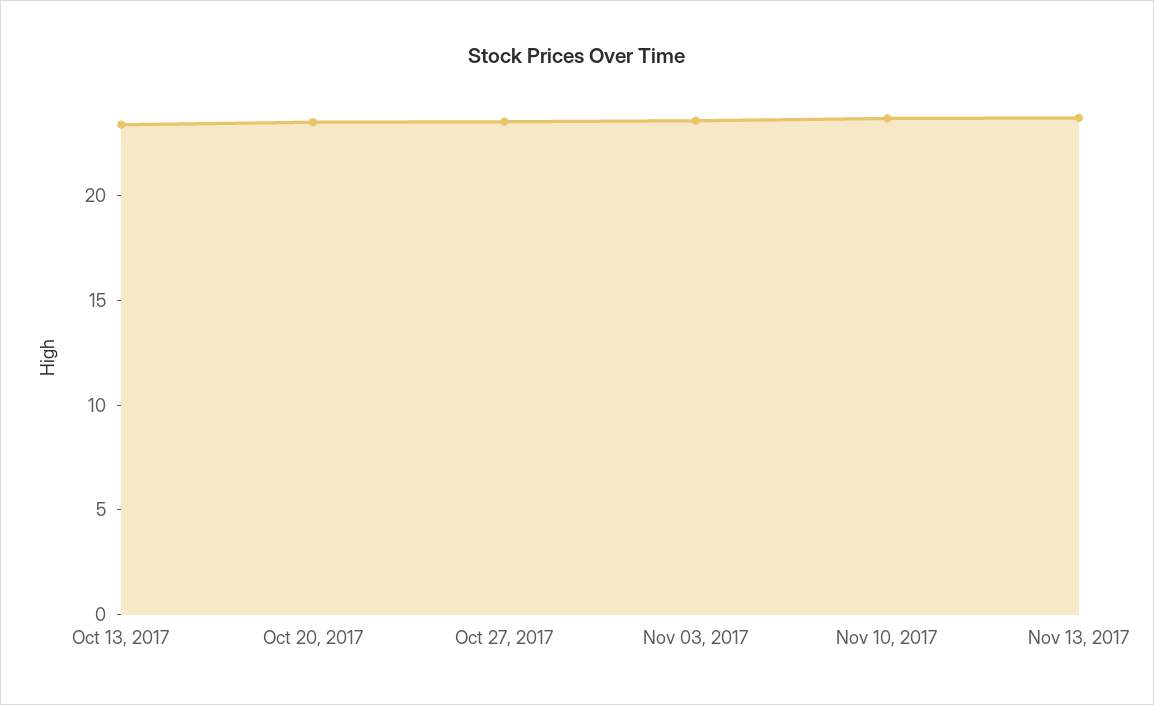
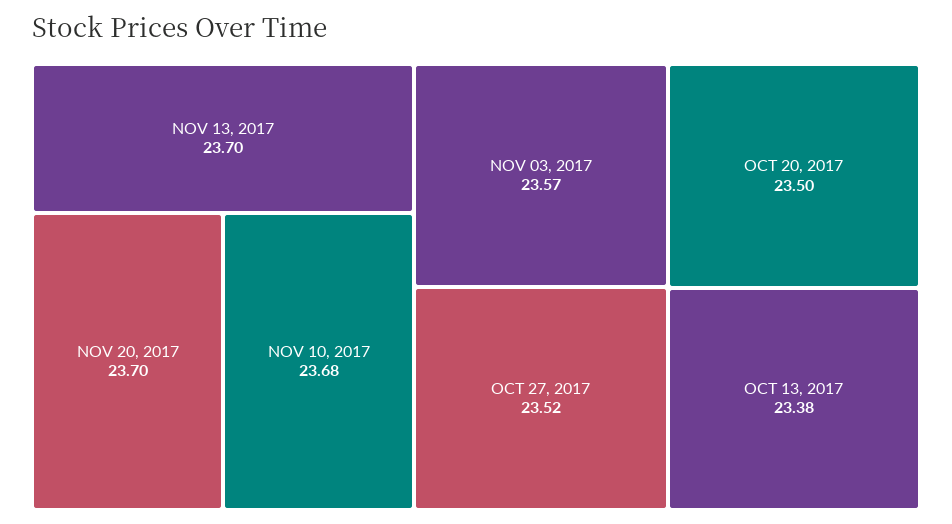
NOV 20, 2017: none -> 23.7

